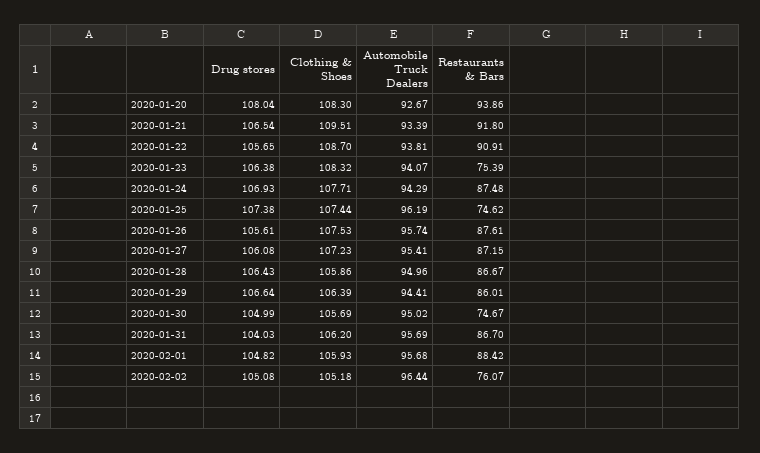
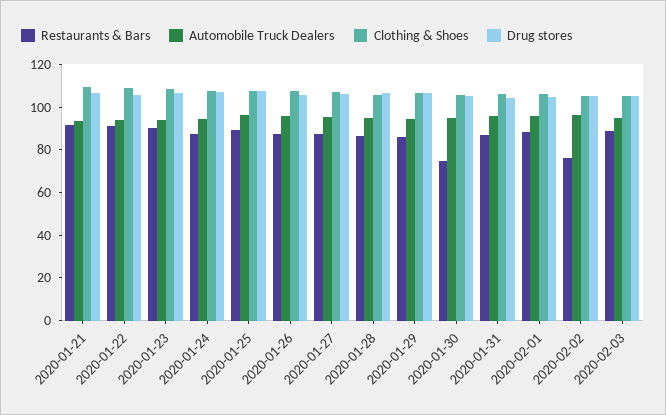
Drug stores, 2020-01-20: 108.04 -> none
Clothing & Shoes, 2020-01-20: 108.3 -> none
Automobile Truck Dealers, 2020-01-20: 92.67 -> none
Restaurants & Bars, 2020-01-20: 93.86 -> none
Restaurants & Bars, 2020-01-23: 75.39 -> 90
Restaurants & Bars, 2020-01-25: 74.62 -> 90
Restaurants & Bars, 2020-02-03: none -> 90
Automobile Truck Dealers, 2020-02-03: none -> 95
Clothing & Shoes, 2020-02-03: none -> 105
Drug stores, 2020-02-03: none -> 105

